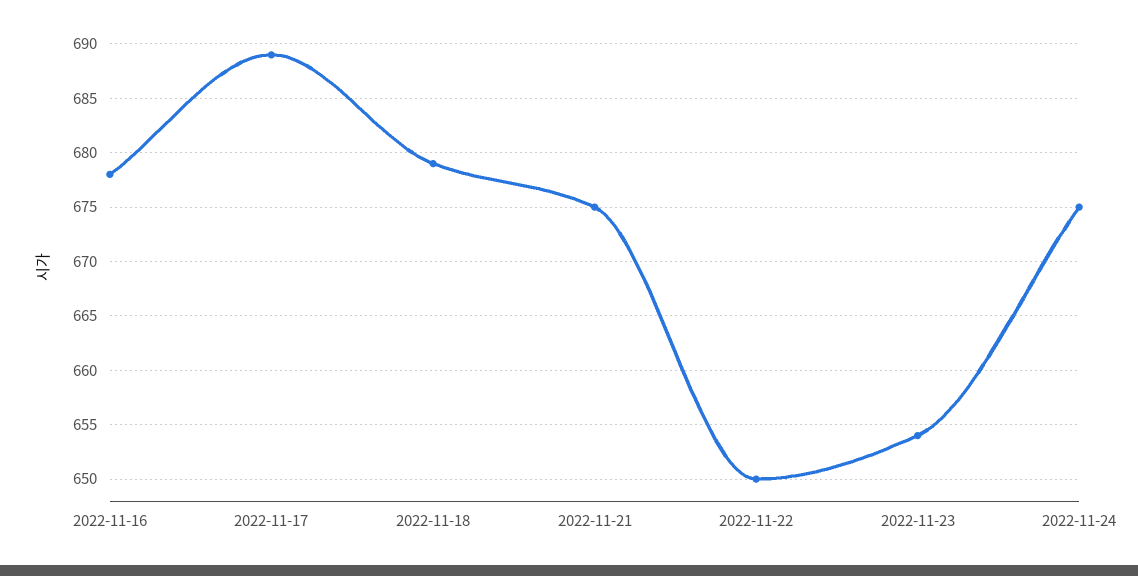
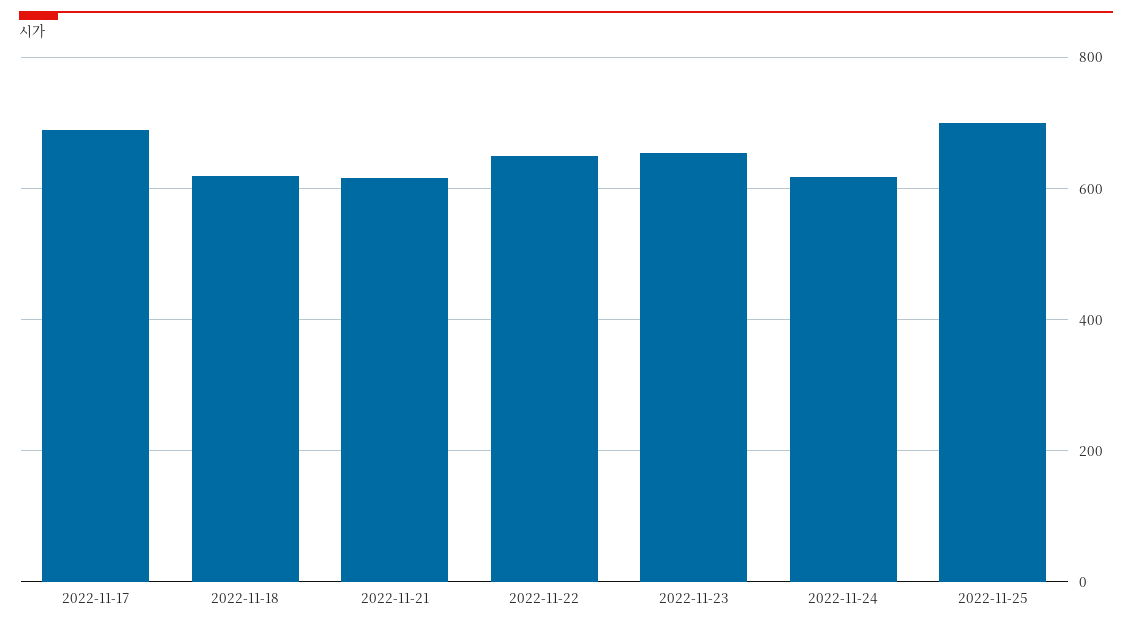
2022-11-16: 678 -> none
2022-11-18: 679 -> 620
2022-11-21: 675 -> 620
2022-11-24: 675 -> 620
2022-11-25: none -> 700

